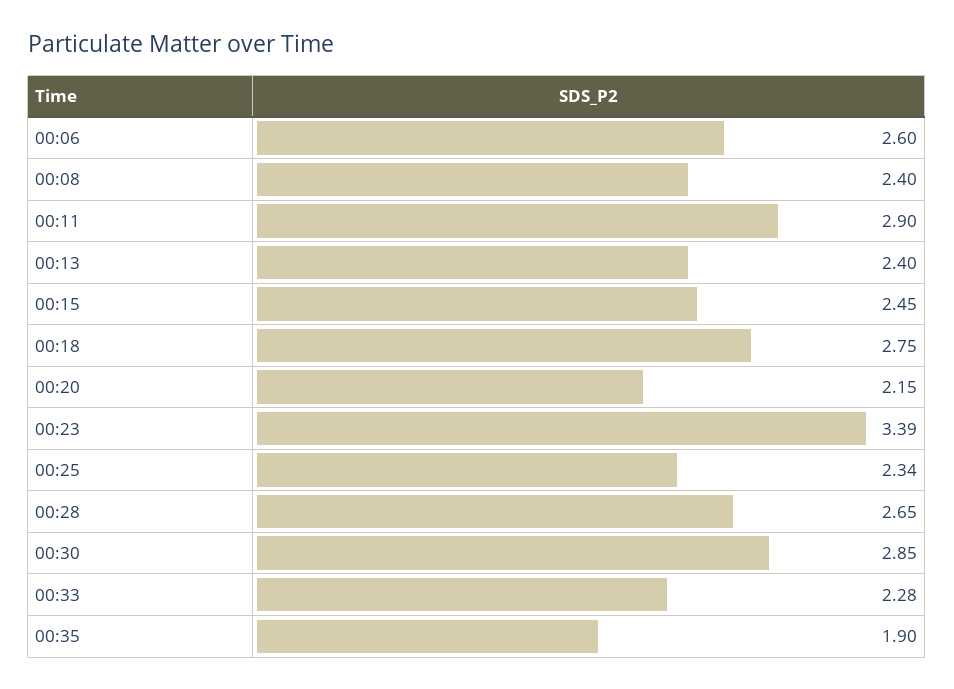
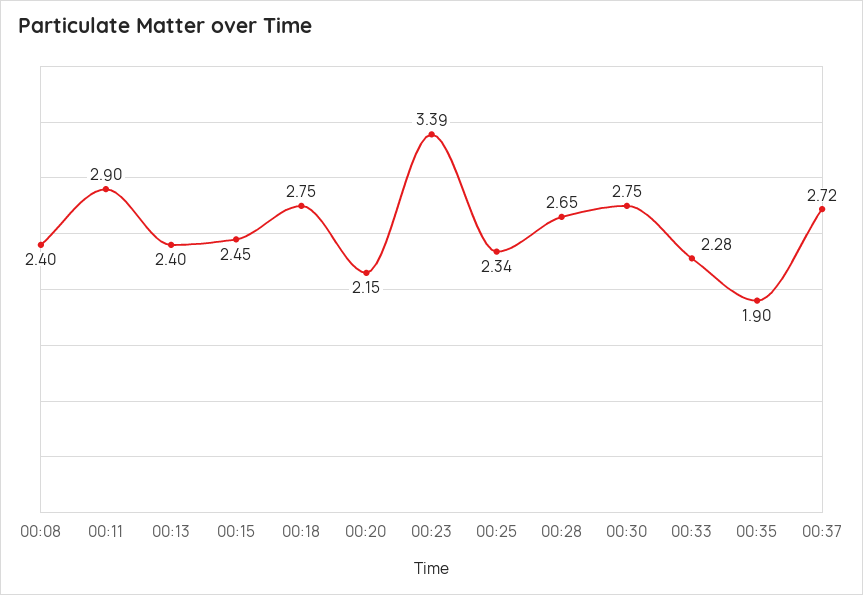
00:06: 2.6 -> none
00:30: 2.85 -> 2.75
00:37: none -> 2.72

